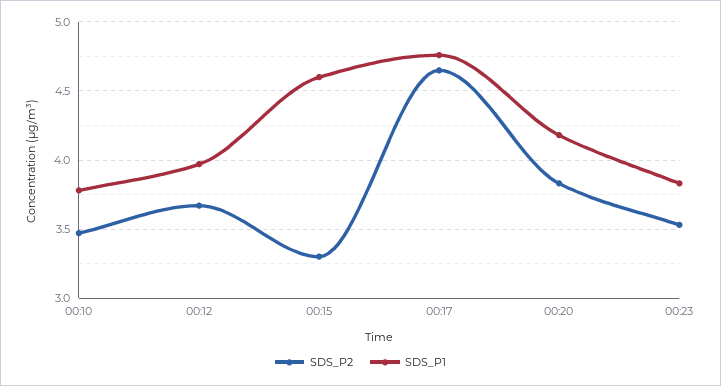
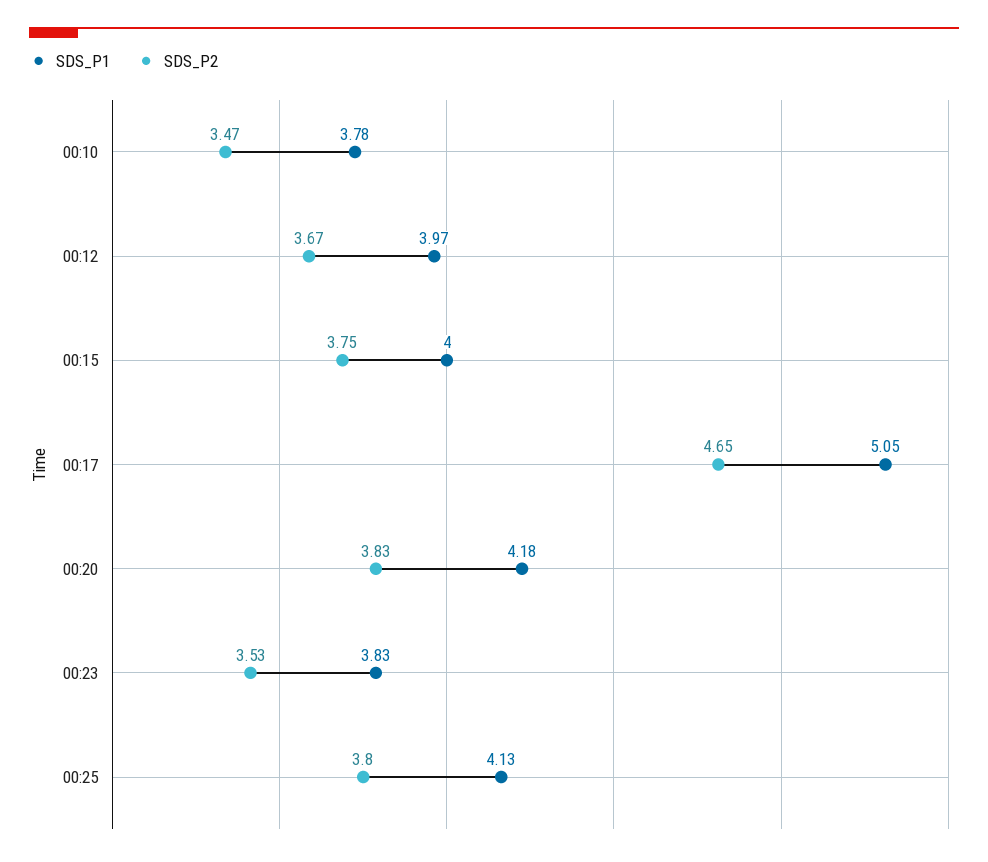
SDS_P2, 00:15: 3.3 -> 3.75
SDS_P1, 00:15: 4.6 -> 4
SDS_P1, 00:17: 4.75 -> 5.05
SDS_P1, 00:25: none -> 4.13
SDS_P2, 00:25: none -> 3.8

